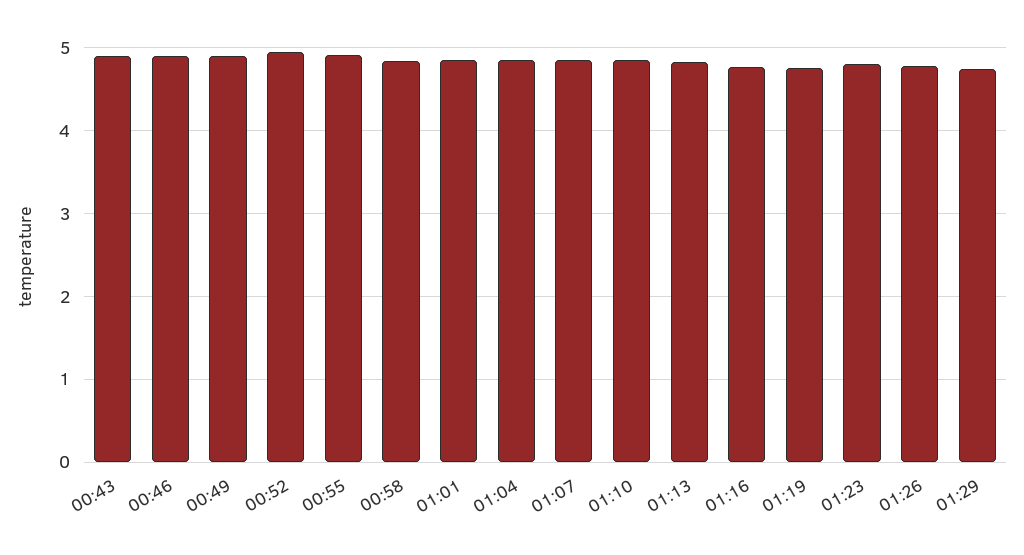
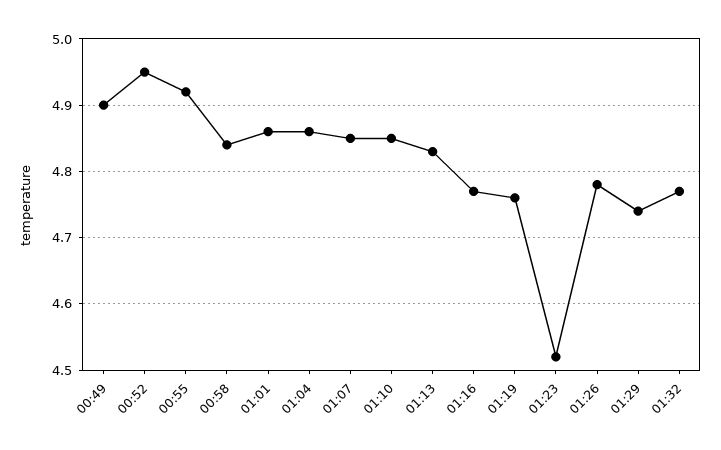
00:43: 4.9 -> none
00:46: 4.9 -> none
01:23: 4.8 -> 4.52
01:32: none -> 4.77

